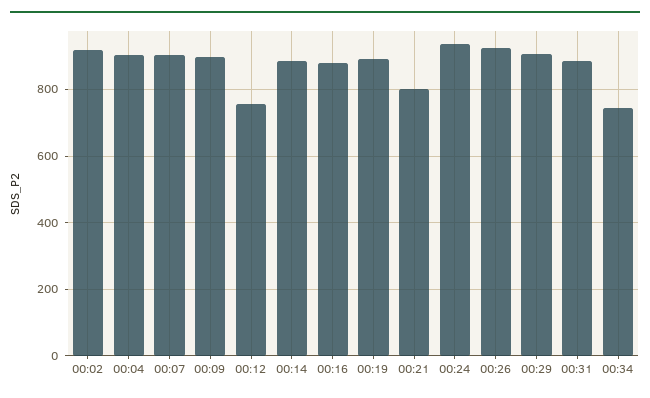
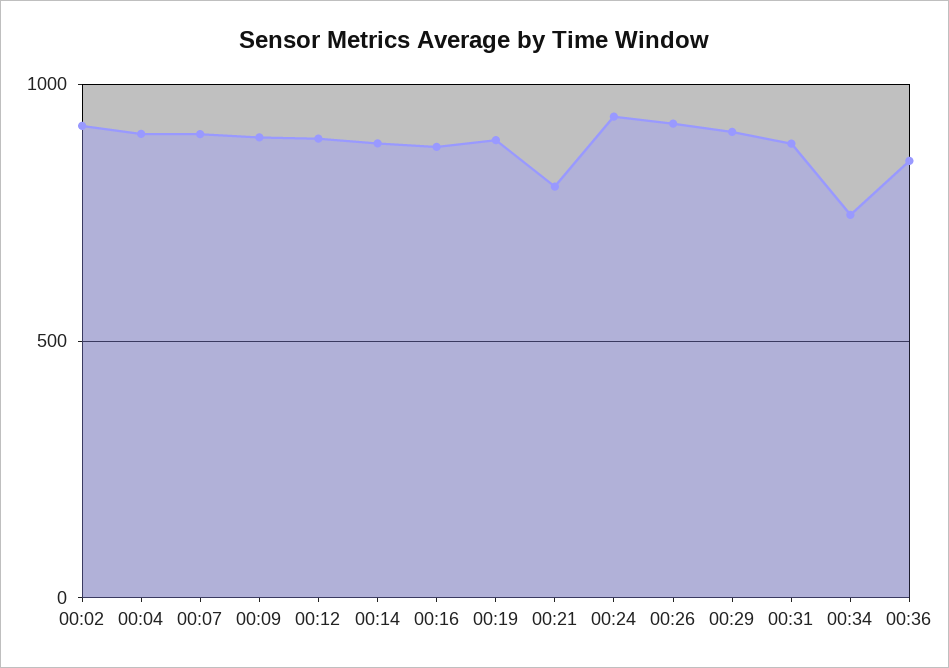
00:12: 760 -> 900
00:36: none -> 850

